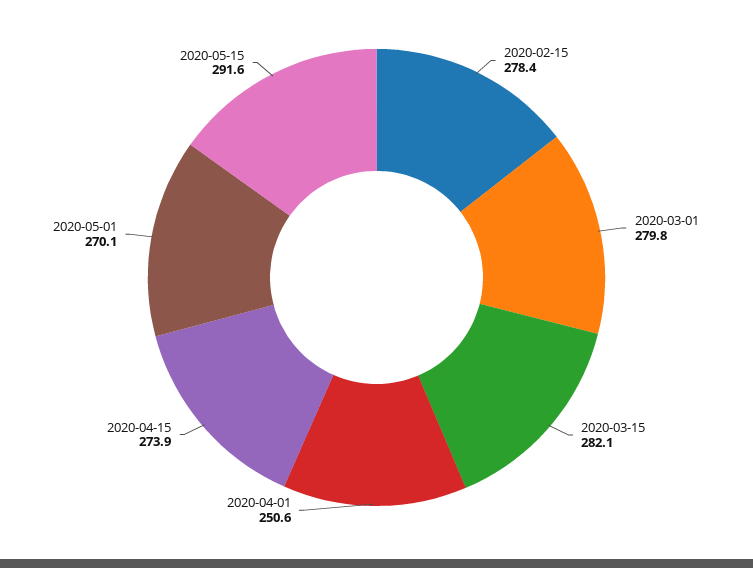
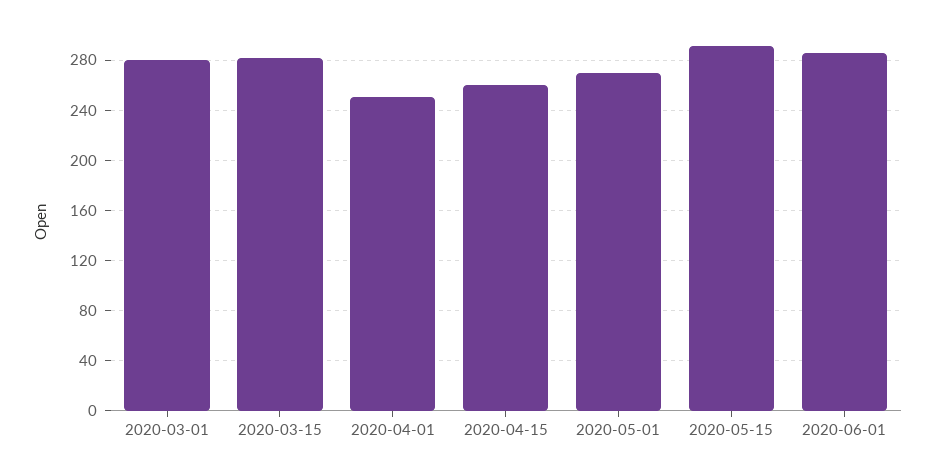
2020-02-15: 278.4 -> none
2020-04-15: 273.9 -> 260
2020-06-01: none -> 285

